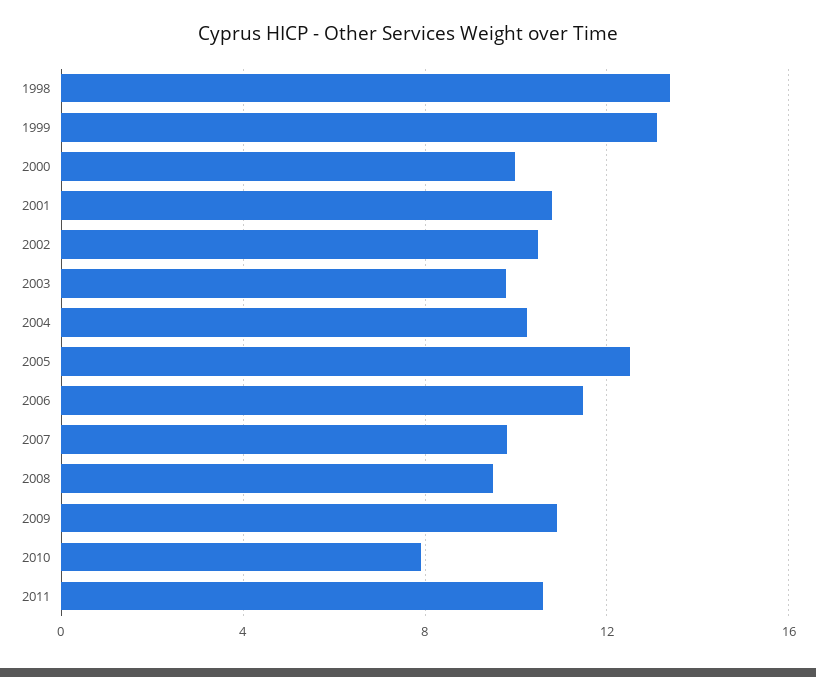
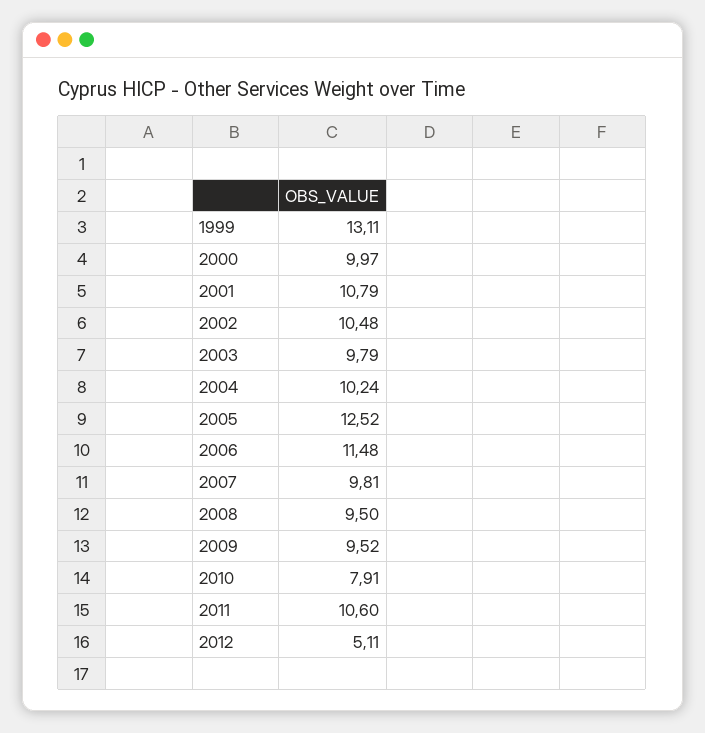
1998: 13.5 -> none
2009: 11 -> 9.52
2012: none -> 5.11

